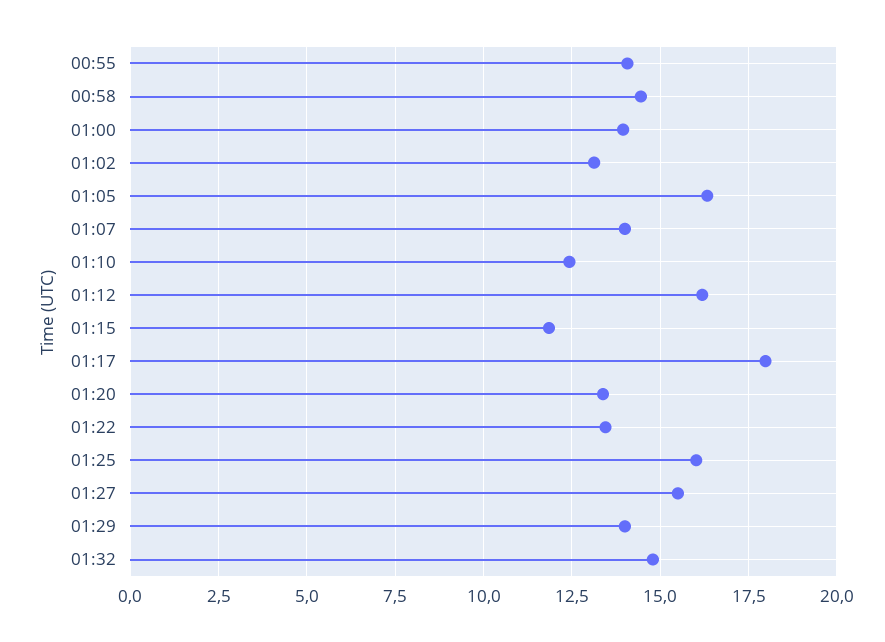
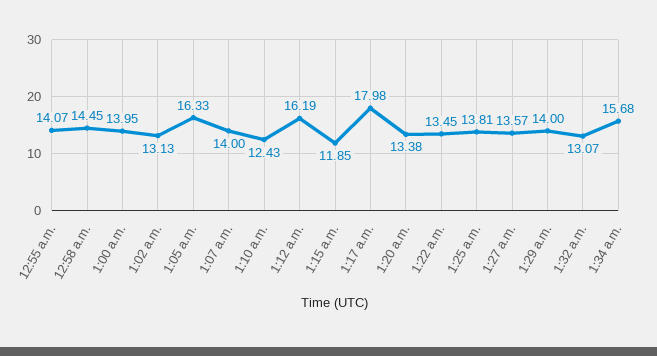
01:25: 16 -> 13.81
01:27: 15.5 -> 13.57
01:32: 14.75 -> 13.07
1:34 a.m.: none -> 15.68

